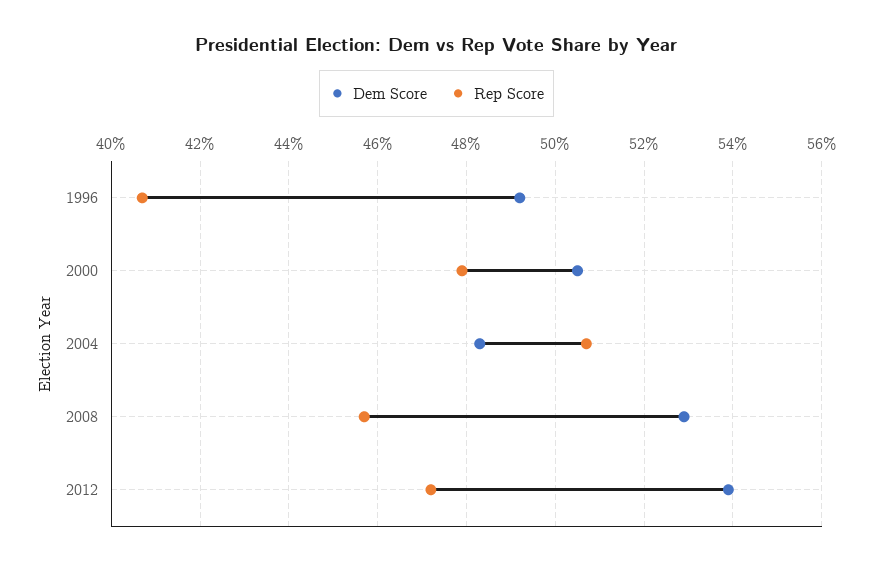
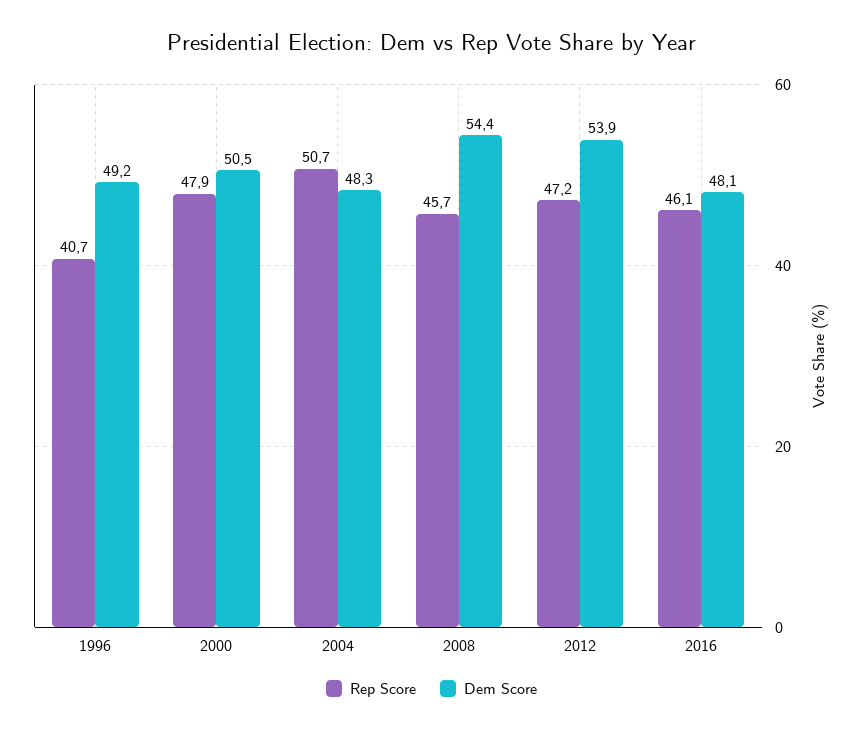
Dem Score, 2008: 53 -> 54.4
Rep Score, 2016: none -> 46.1
Dem Score, 2016: none -> 48.1

